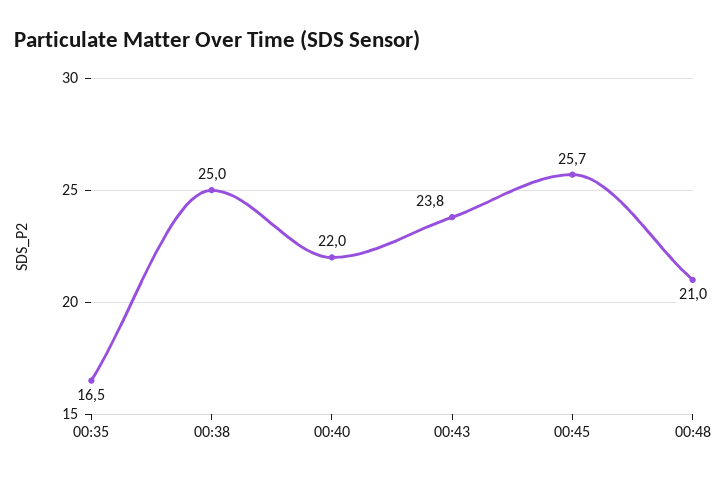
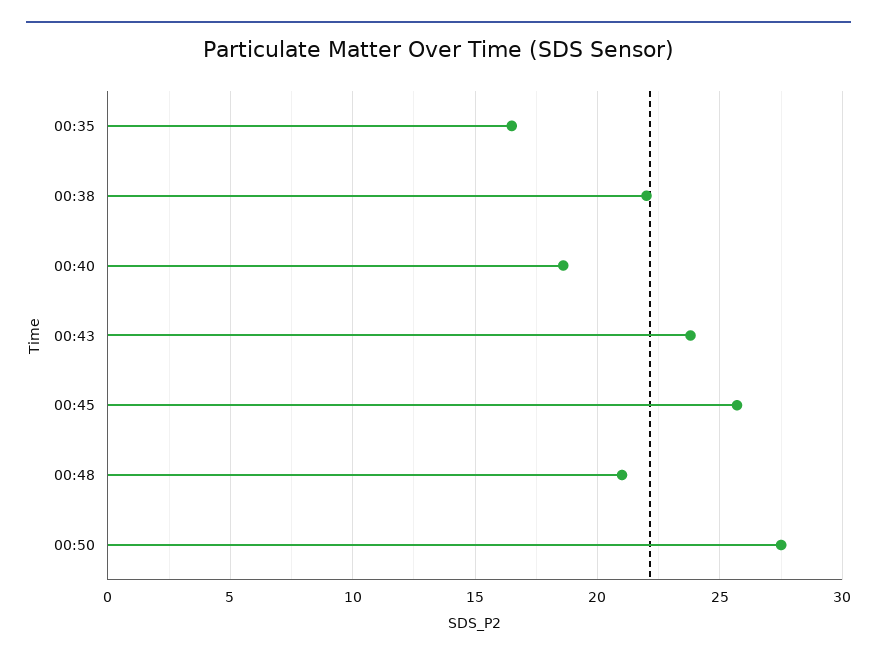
00:38: 25 -> 22
00:40: 22 -> 18.5
00:50: none -> 27.5

